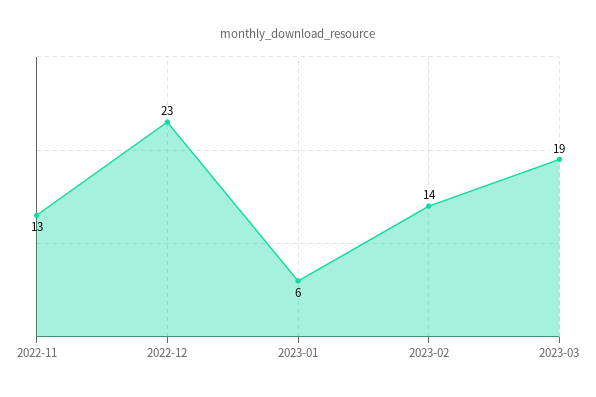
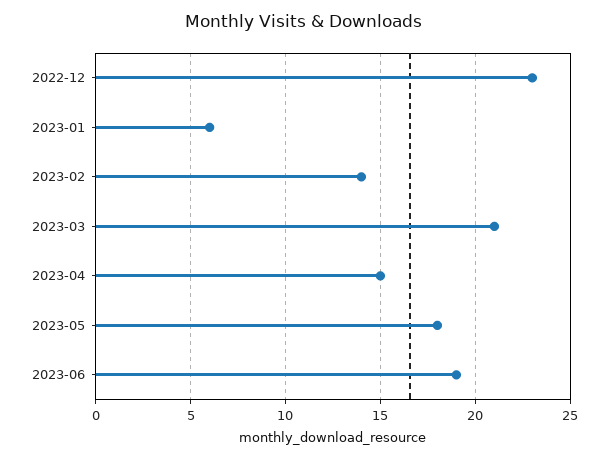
2022-11: 13 -> none
2023-03: 19 -> 21
2023-04: none -> 15
2023-05: none -> 18
2023-06: none -> 19

